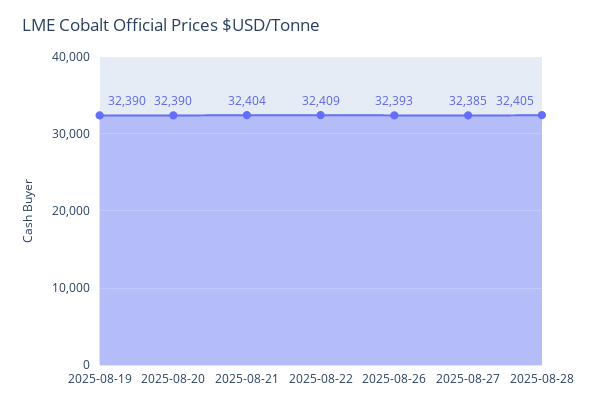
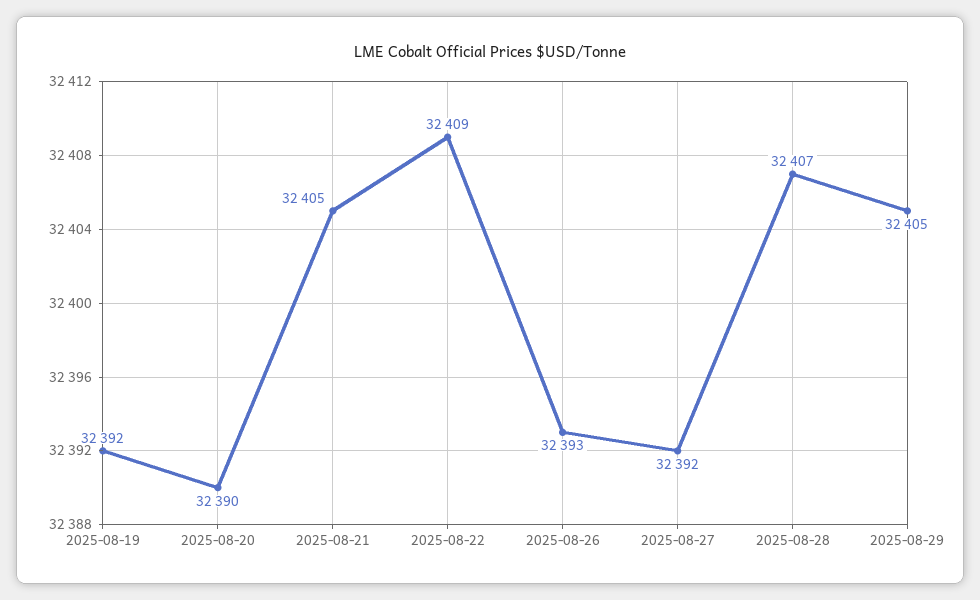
2025-08-19: 32390 -> 32392
2025-08-21: 32404 -> 32405
2025-08-27: 32385 -> 32392
2025-08-28: 32405 -> 32407
2025-08-29: none -> 32405

